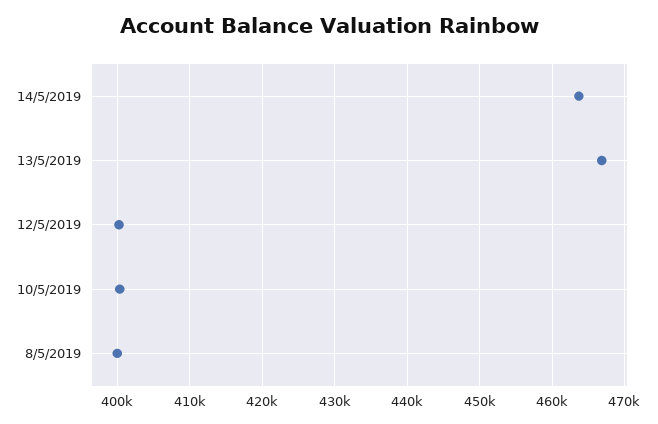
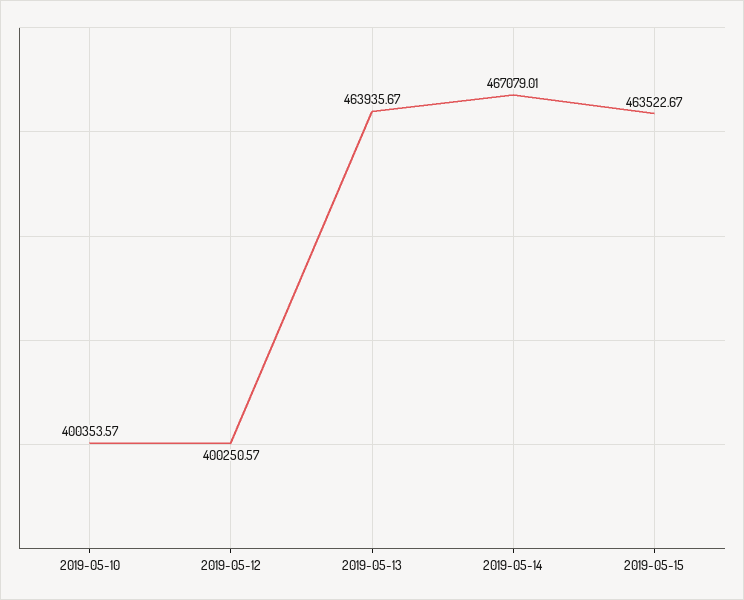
14/5/2019: 464000 -> 467079.01
13/5/2019: 467000 -> 463935.67
8/5/2019: 400000 -> none
2019-05-15: none -> 463522.67

